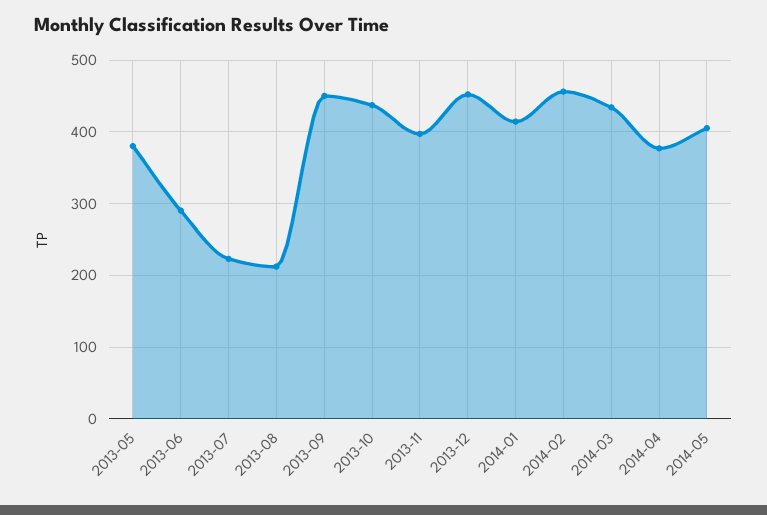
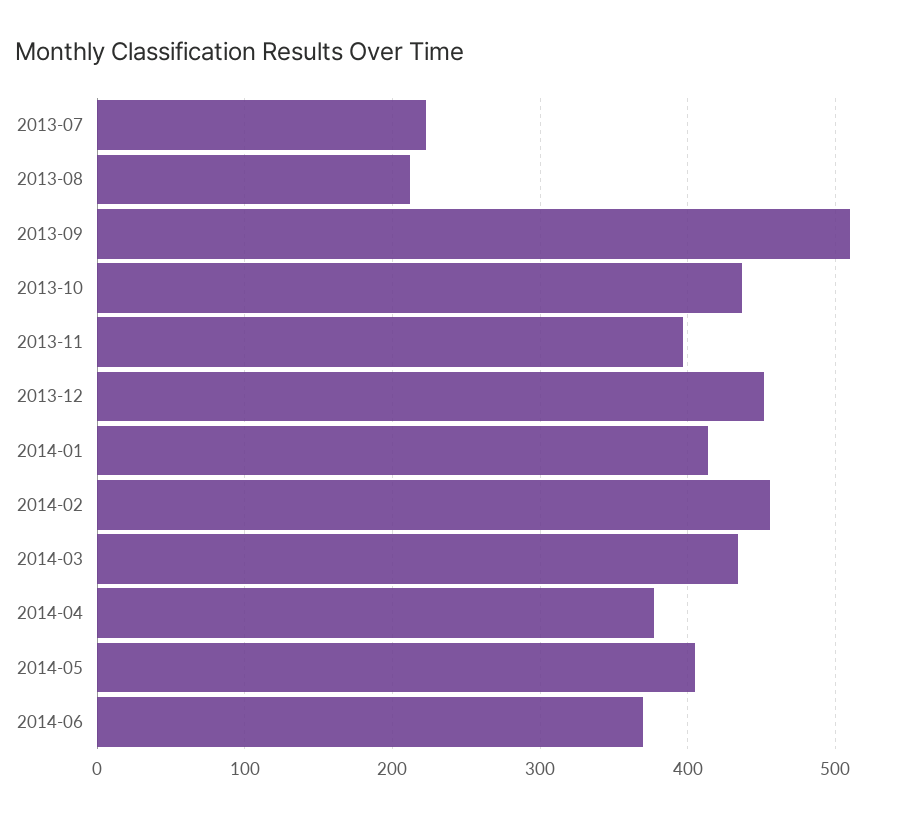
2013-05: 380 -> none
2013-06: 290 -> none
2013-09: 450 -> 510
2014-06: none -> 370

